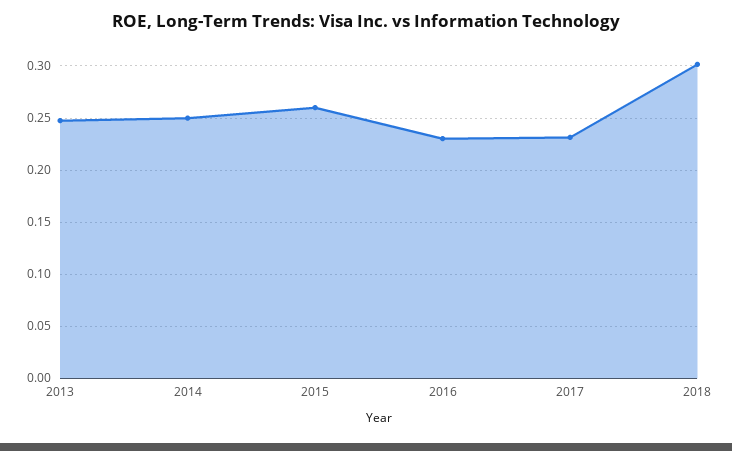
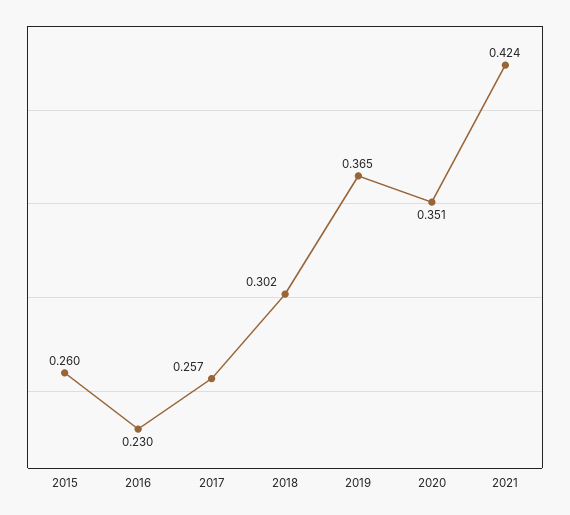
2013: 0.25 -> none
2014: 0.25 -> none
2017: 0.23 -> 0.257
2019: none -> 0.365
2020: none -> 0.351
2021: none -> 0.424

